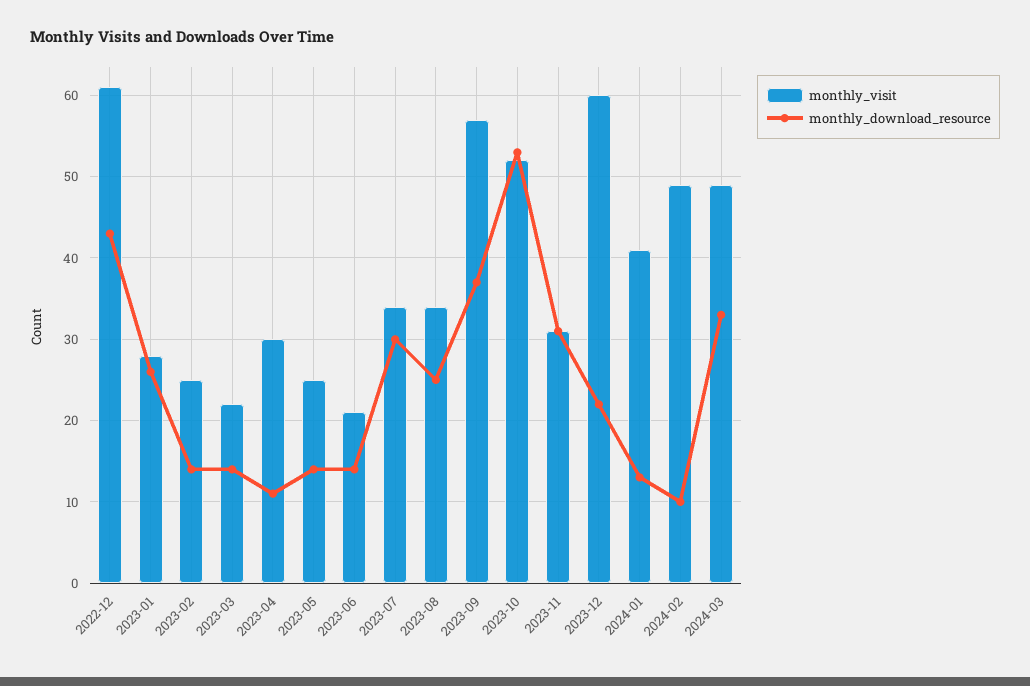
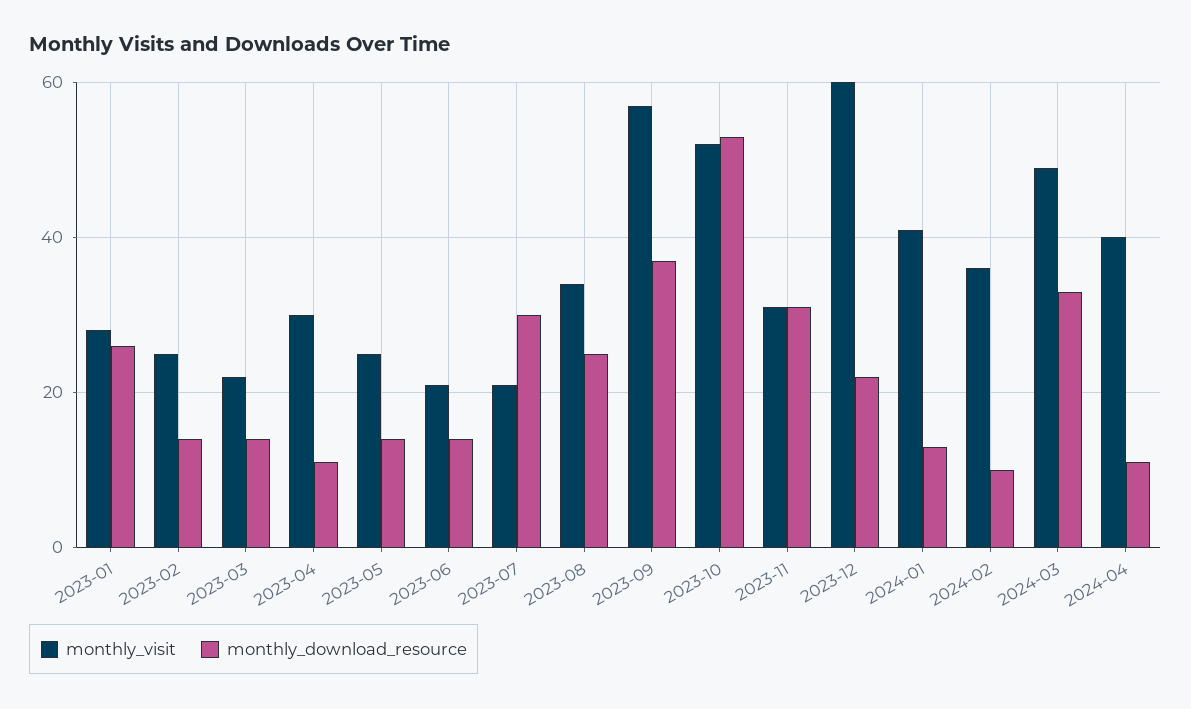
monthly_visit, 2022-12: 61 -> none
monthly_download_resource, 2022-12: 43 -> none
monthly_visit, 2023-07: 34 -> 20
monthly_visit, 2024-02: 49 -> 35
monthly_visit, 2024-04: none -> 40
monthly_download_resource, 2024-04: none -> 10

